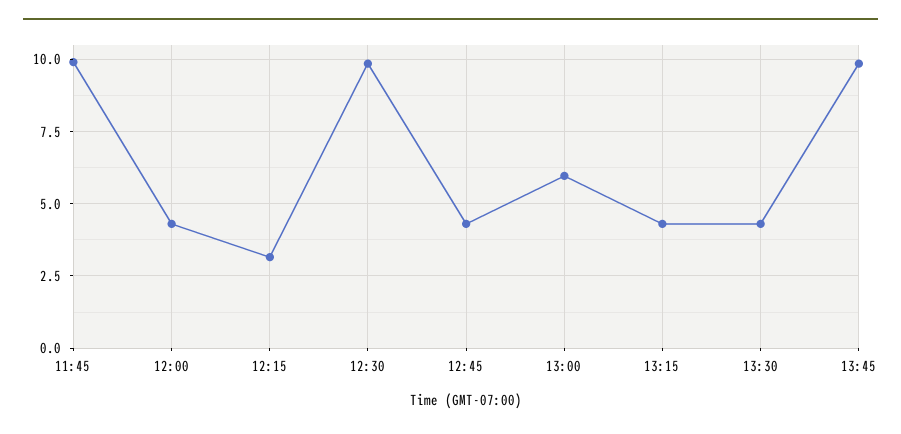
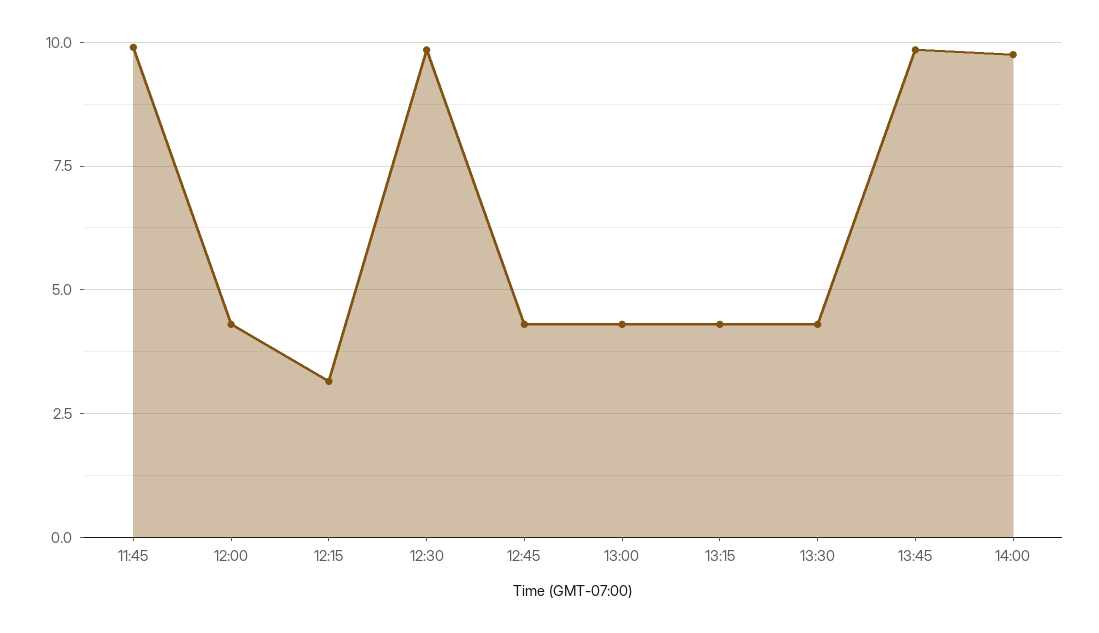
13:00: 6 -> 4.25
14:00: none -> 9.75

